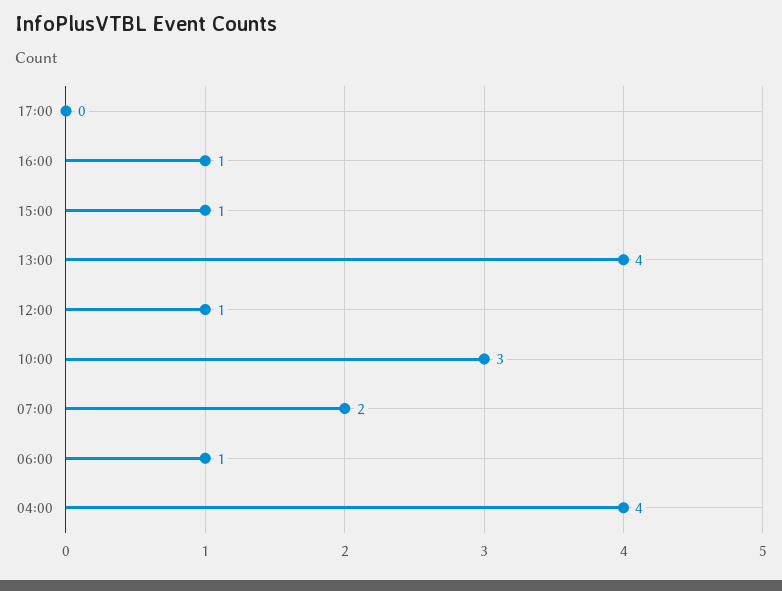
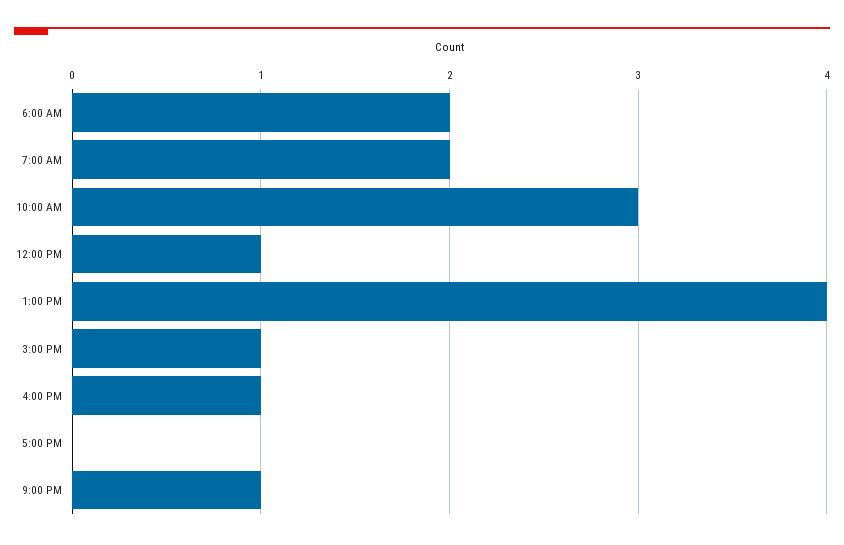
06:00: 1 -> 2
04:00: 4 -> none
9:00 PM: none -> 1

